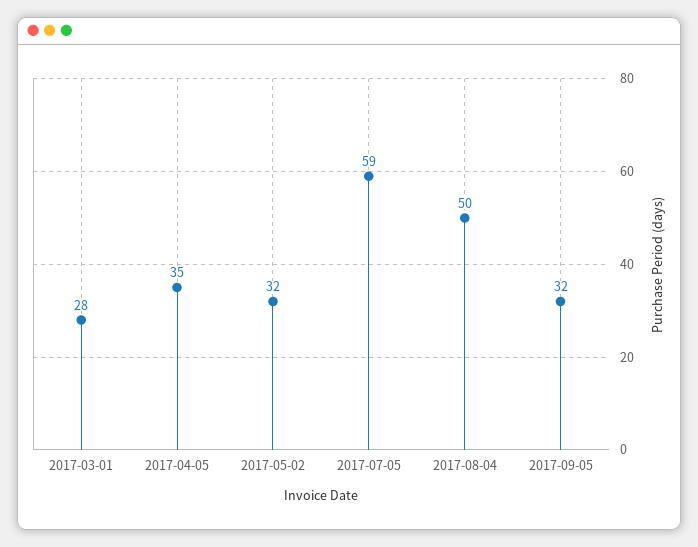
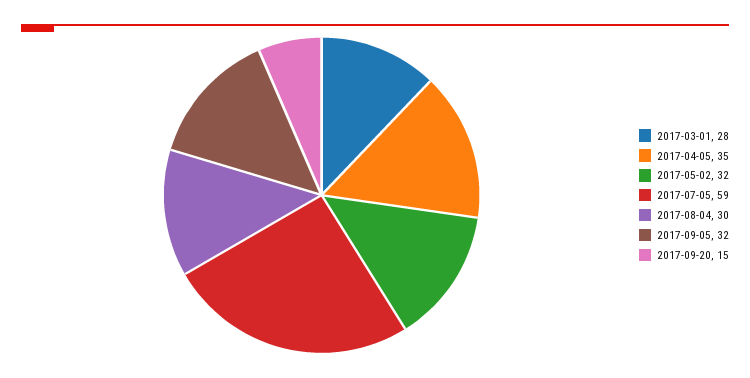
2017-08-04: 50 -> 30
2017-09-20: none -> 15

